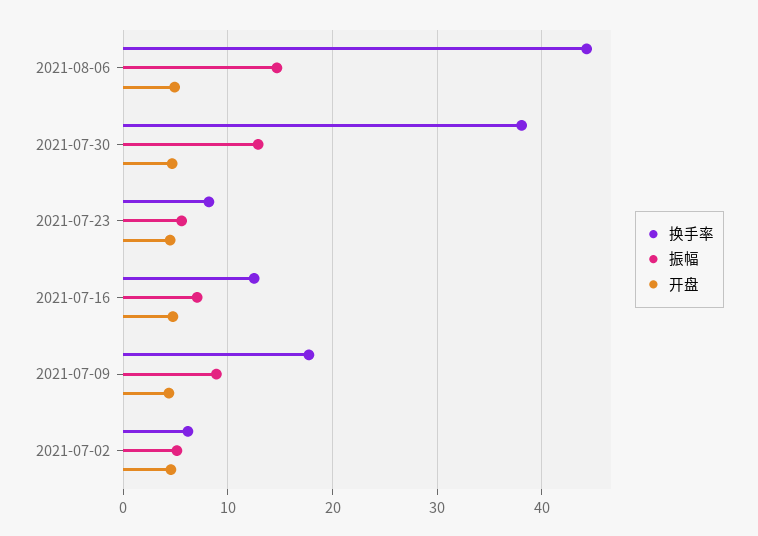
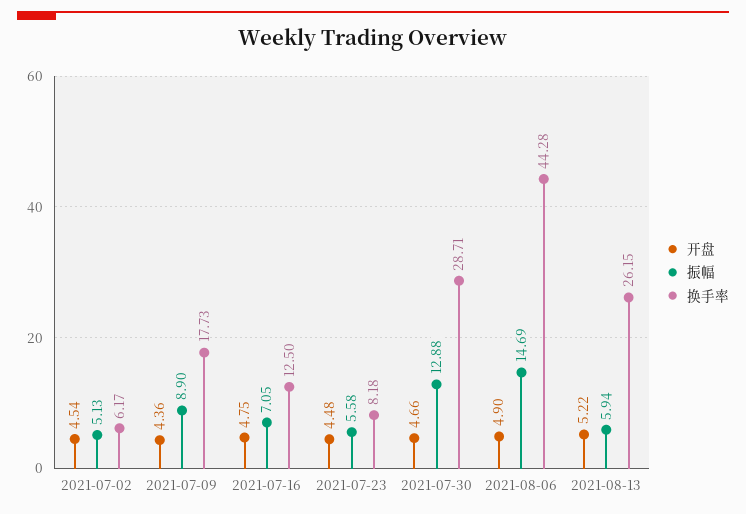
换手率, 2021-07-30: 38 -> 28.71
开盘, 2021-08-13: none -> 5.22
振幅, 2021-08-13: none -> 5.94
换手率, 2021-08-13: none -> 26.15

